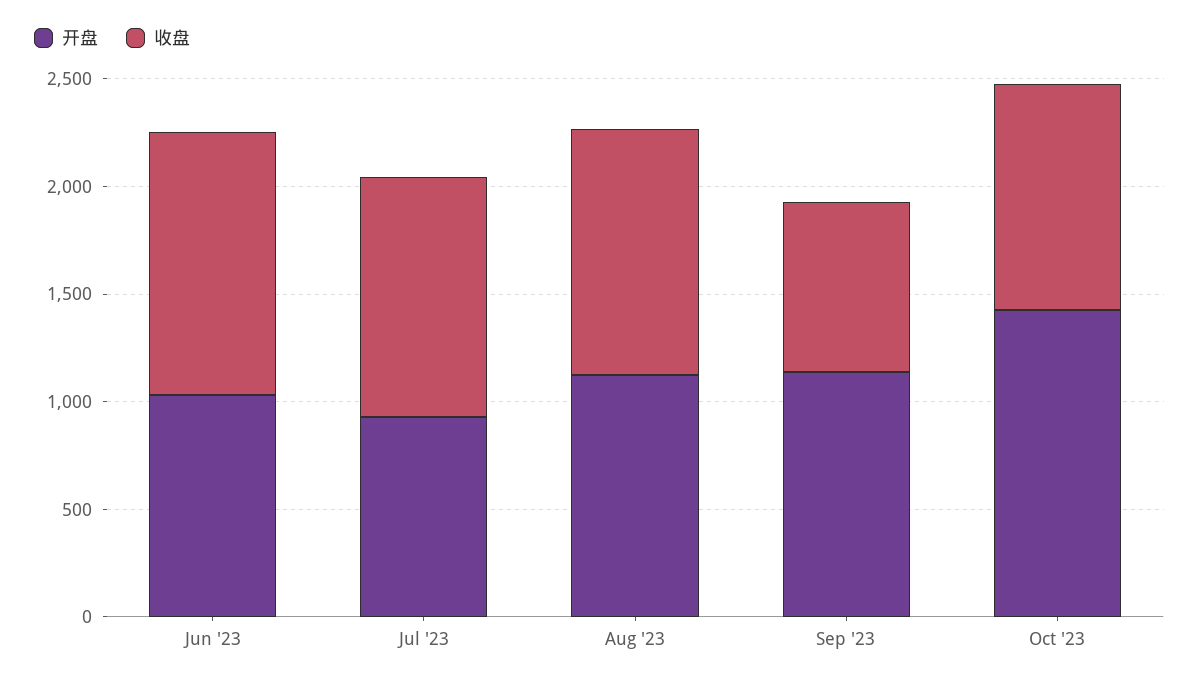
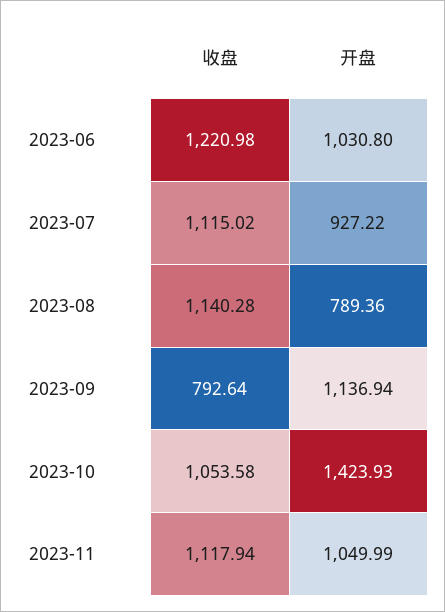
开盘, Aug '23: 1100 -> 789.36
收盘, 2023-11: none -> 1117.94
开盘, 2023-11: none -> 1049.99

